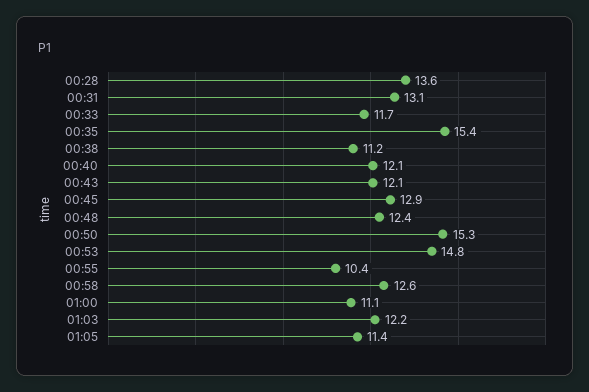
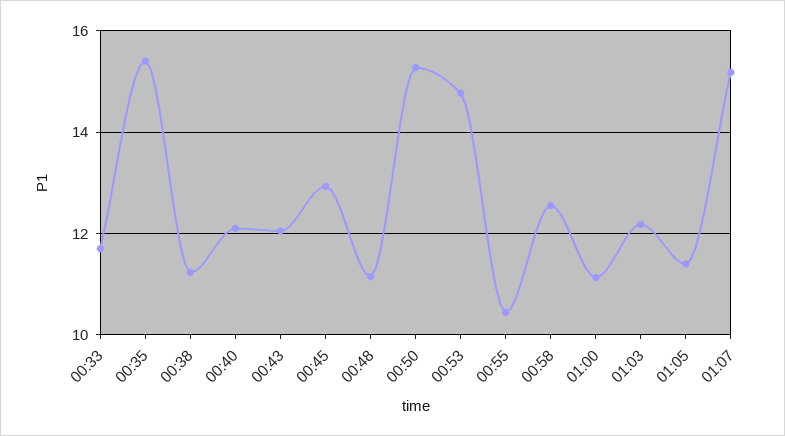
00:28: 13.6 -> none
00:31: 13.1 -> none
00:48: 12.4 -> 11.2
01:07: none -> 15.2

